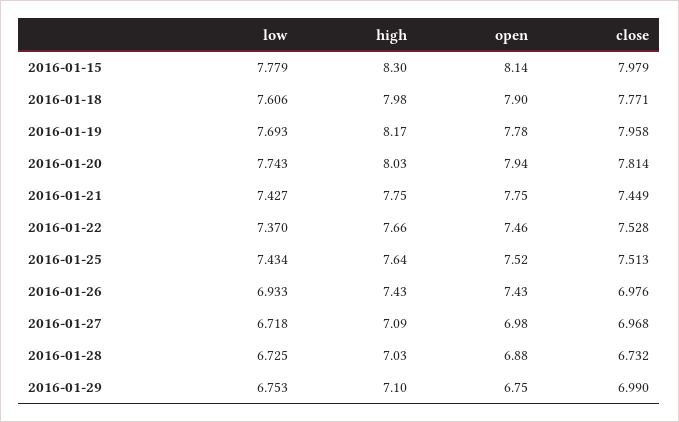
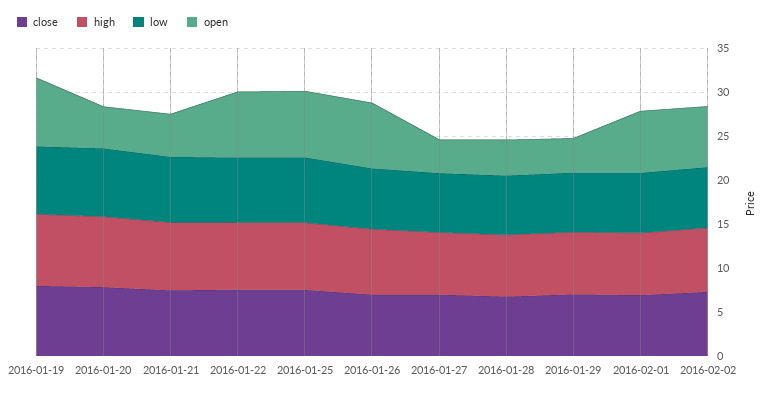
low, 2016-01-15: 7.779 -> none
high, 2016-01-15: 8.3 -> none
open, 2016-01-15: 8.14 -> none
close, 2016-01-15: 7.979 -> none
low, 2016-01-18: 7.606 -> none
high, 2016-01-18: 7.98 -> none
open, 2016-01-18: 7.9 -> none
close, 2016-01-18: 7.771 -> none
open, 2016-01-20: 7.94 -> 5
open, 2016-01-21: 7.75 -> 5
open, 2016-01-27: 6.98 -> 4
open, 2016-01-28: 6.88 -> 4
open, 2016-01-29: 6.75 -> 4
close, 2016-02-01: none -> 7
high, 2016-02-01: none -> 7
low, 2016-02-01: none -> 7
open, 2016-02-01: none -> 7
close, 2016-02-02: none -> 7
high, 2016-02-02: none -> 7
low, 2016-02-02: none -> 7
open, 2016-02-02: none -> 7

